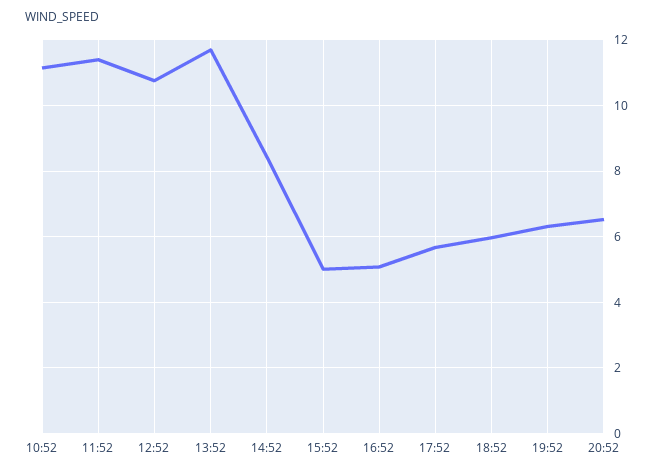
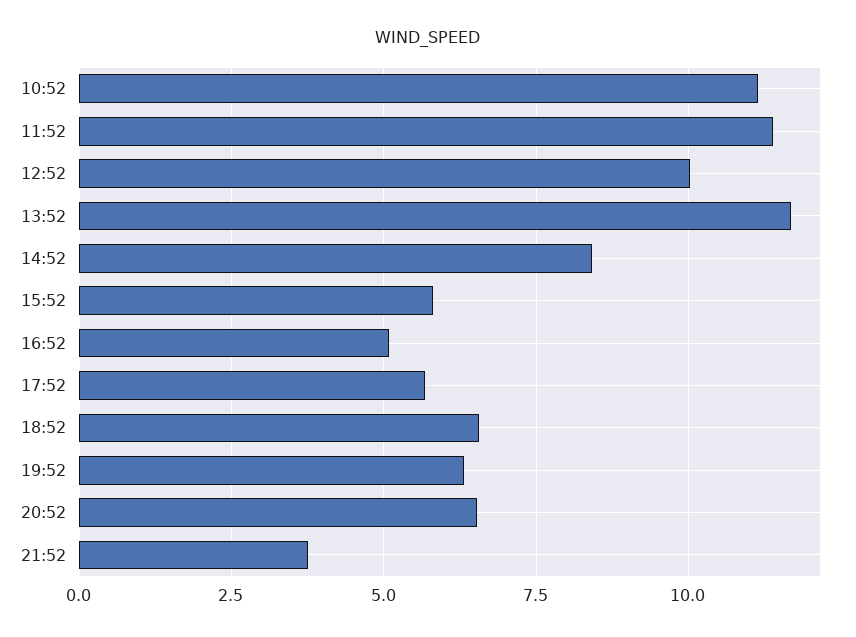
12:52: 10.8 -> 10
15:52: 5 -> 5.75
18:52: 6 -> 6.5
21:52: none -> 3.75

